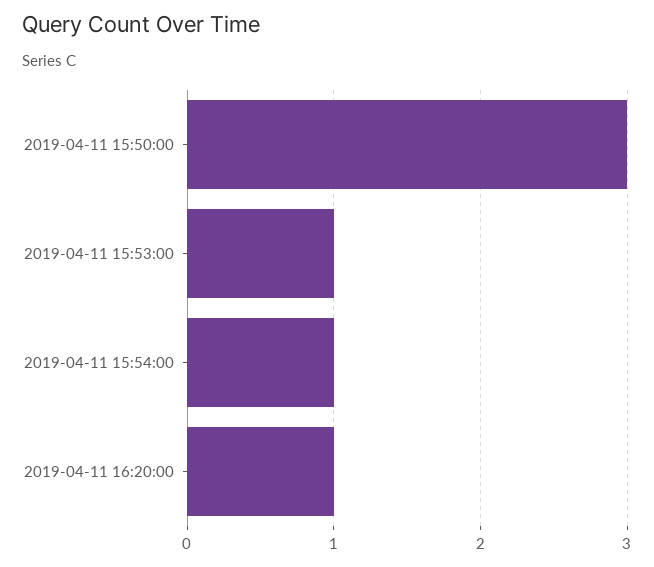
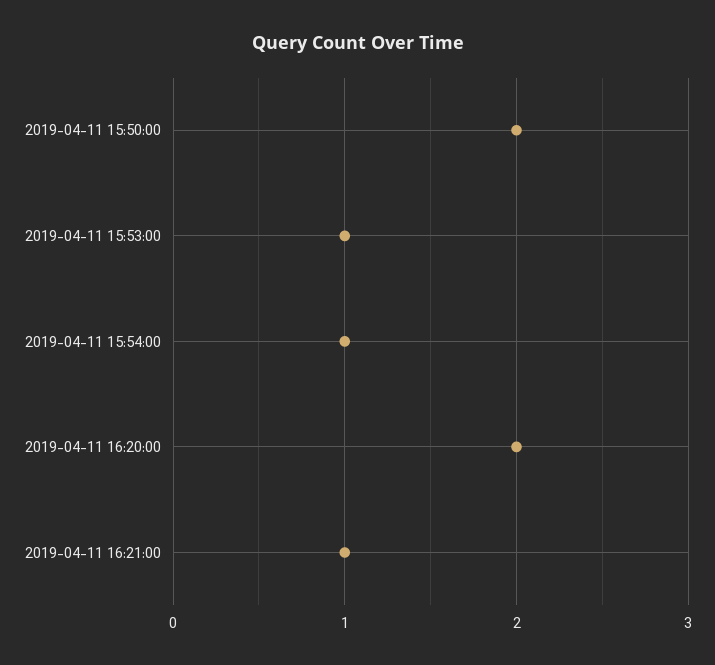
2019-04-11 15:50:00: 3 -> 2
2019-04-11 16:20:00: 1 -> 2
2019-04-11 16:21:00: none -> 1

